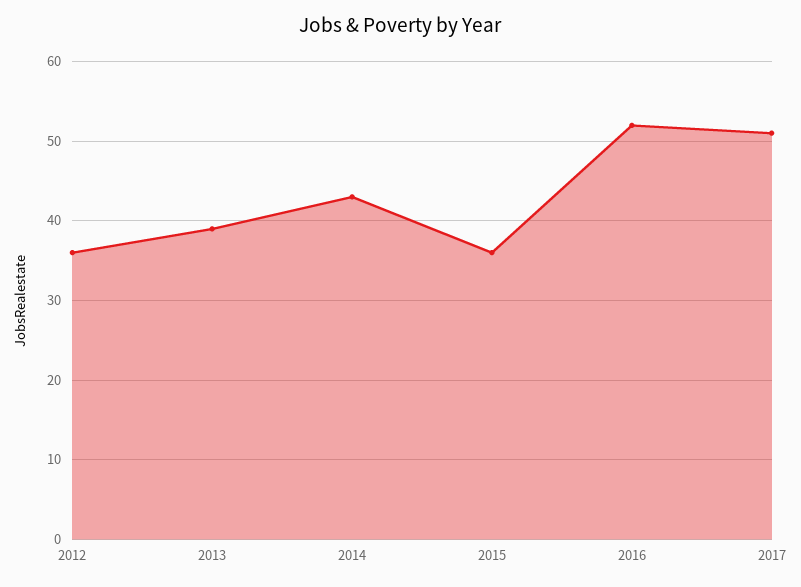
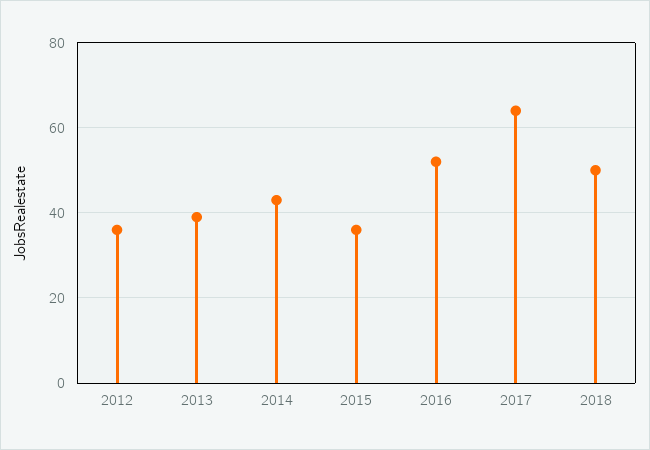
2017: 51 -> 65
2018: none -> 50

